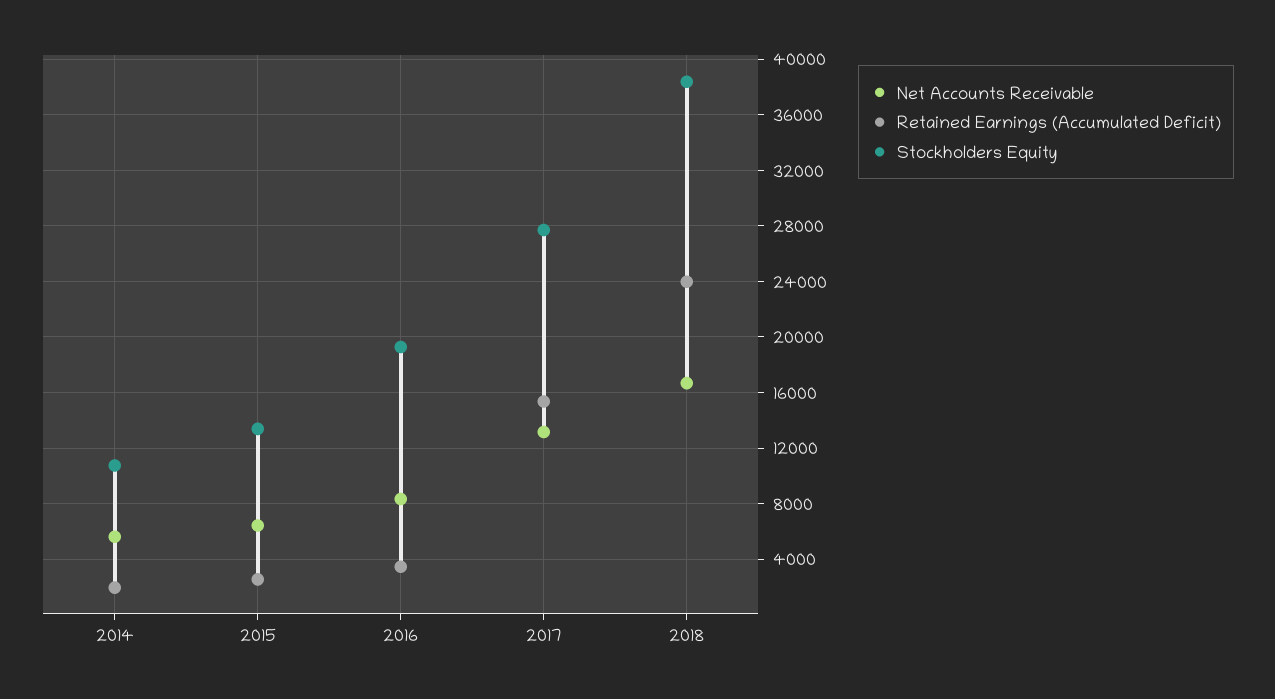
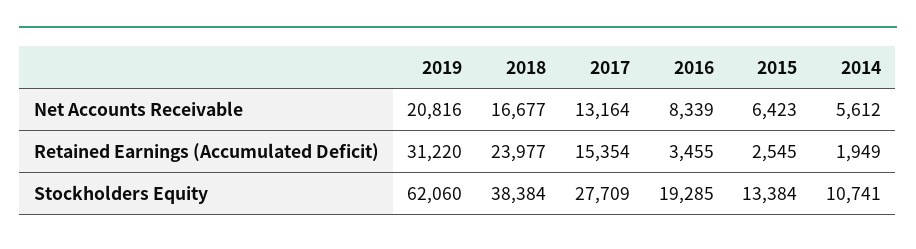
Net Accounts Receivable, 2019: none -> 20816
Retained Earnings (Accumulated Deficit), 2019: none -> 31220
Stockholders Equity, 2019: none -> 62060

